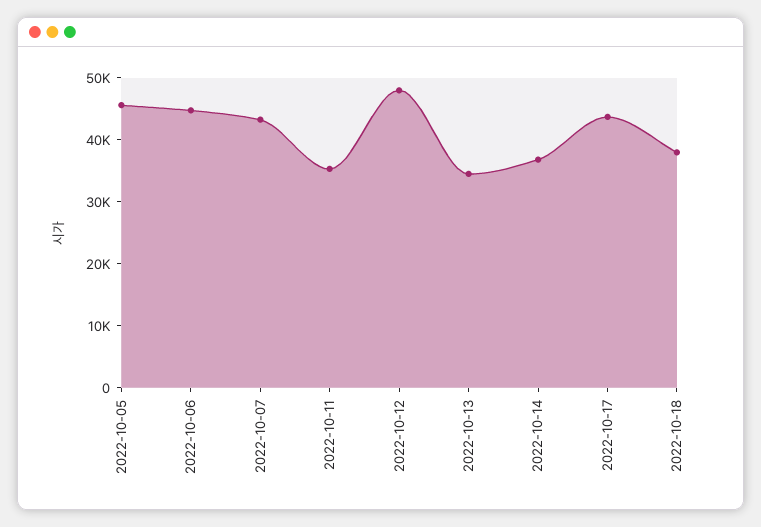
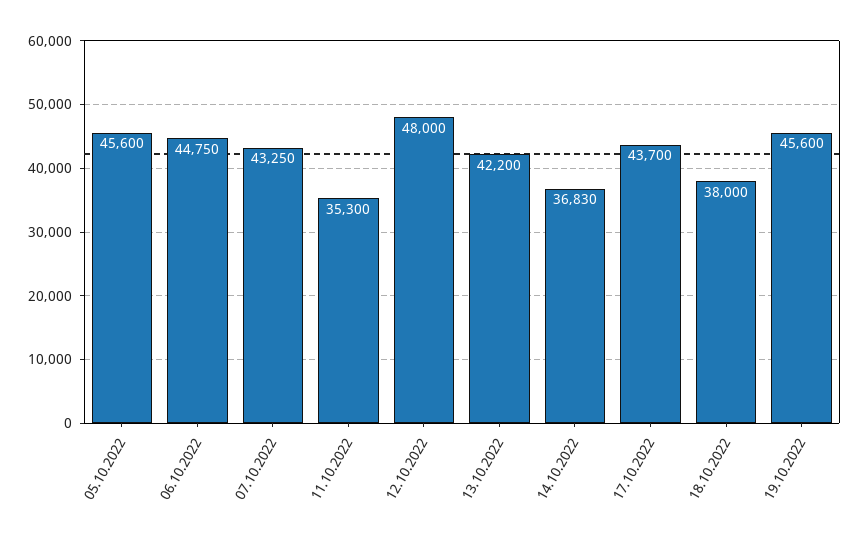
2022-10-13: 34000 -> 42200
19.10.2022: none -> 45600

